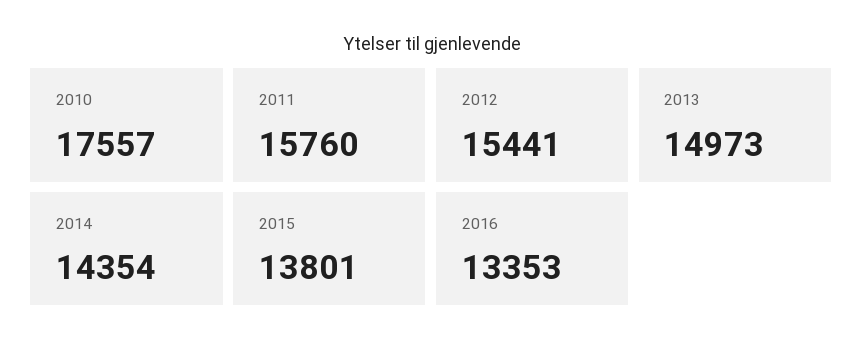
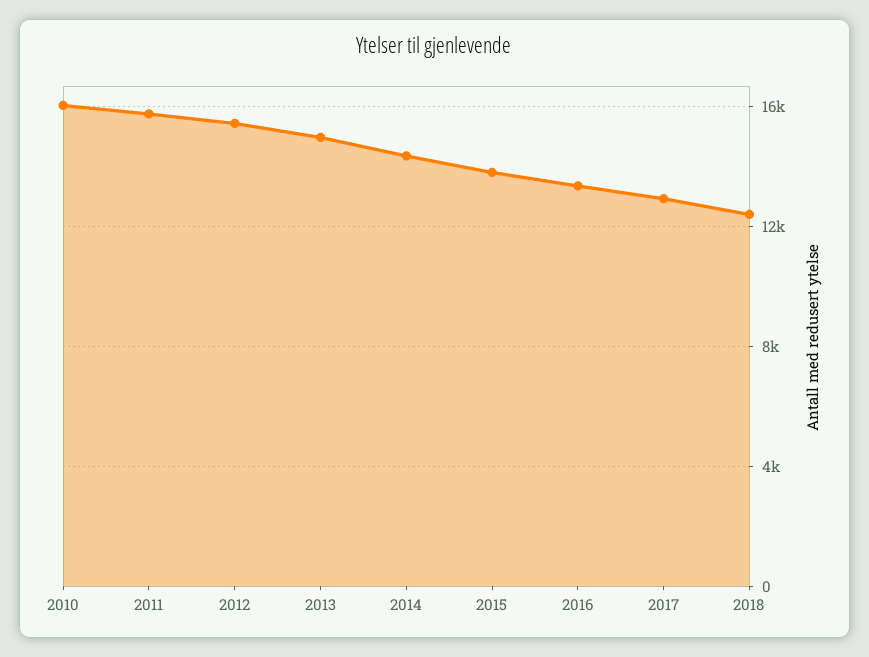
2010: 17557 -> 16000
2017: none -> 13000
2018: none -> 12500

